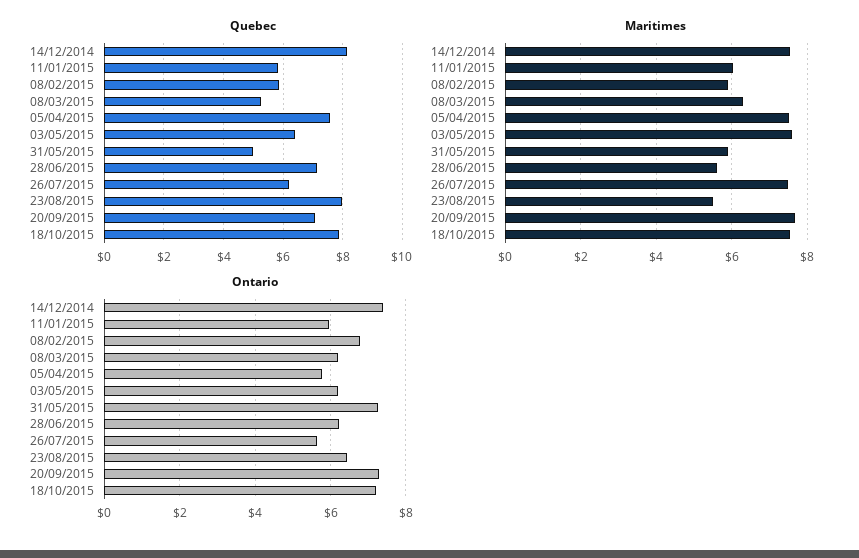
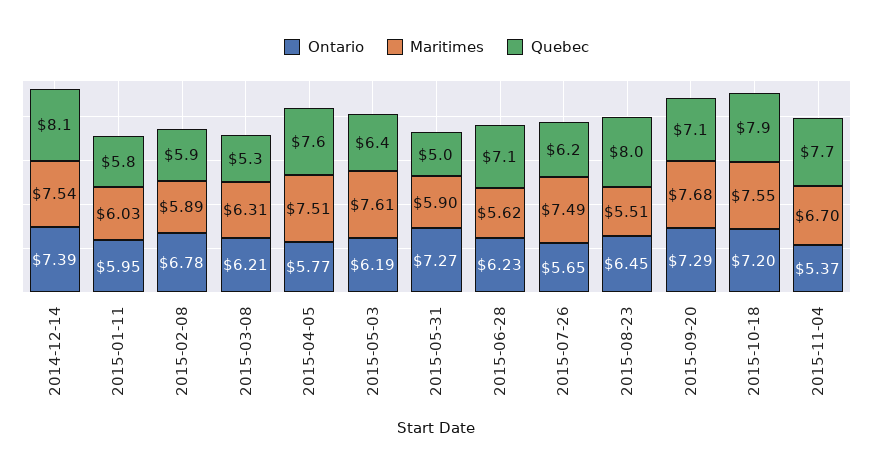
Ontario, 2015-11-04: none -> 5.37
Maritimes, 2015-11-04: none -> 6.7
Quebec, 2015-11-04: none -> 7.7

